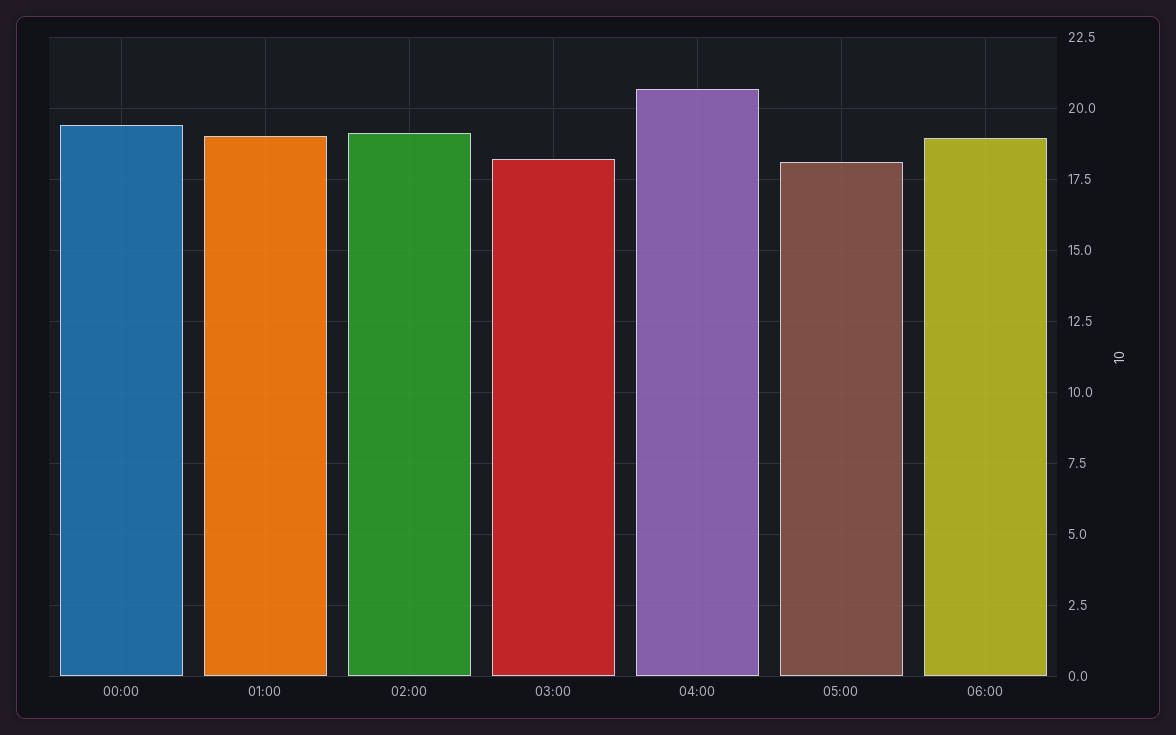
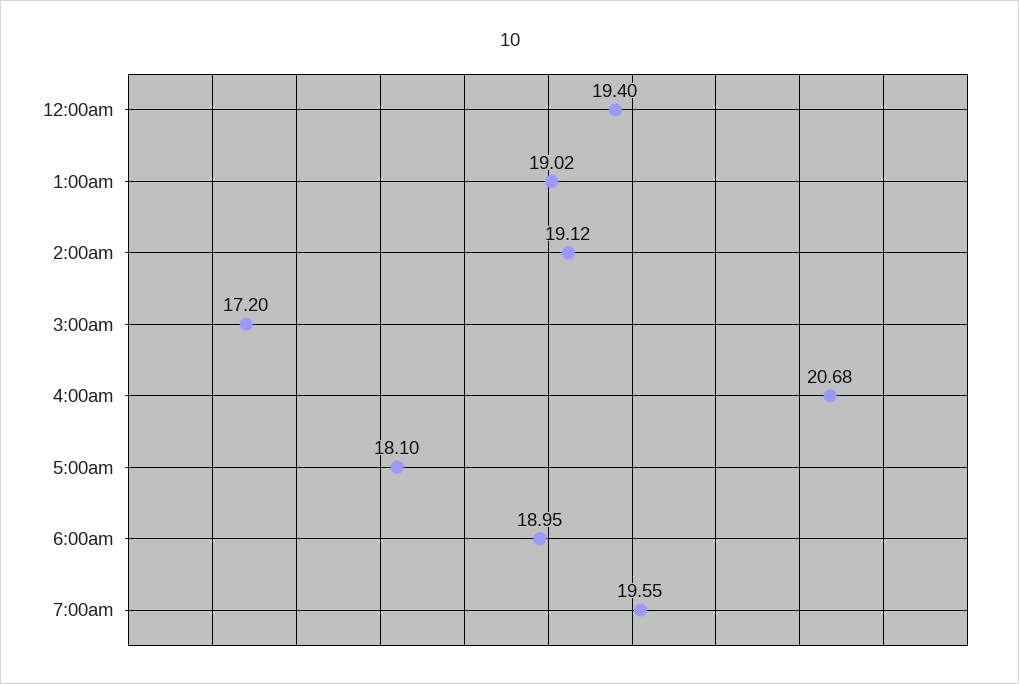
03:00: 18.25 -> 17.2
7:00am: none -> 19.55

